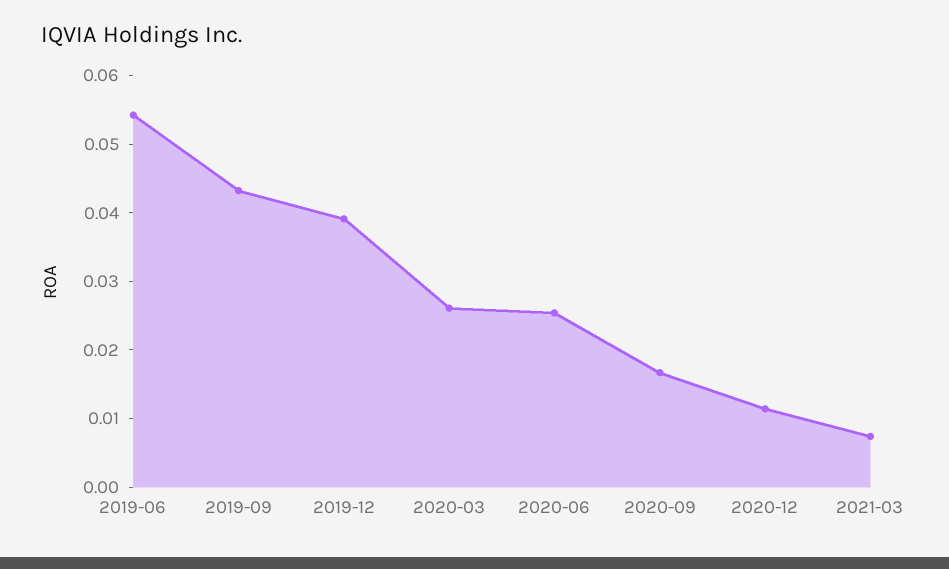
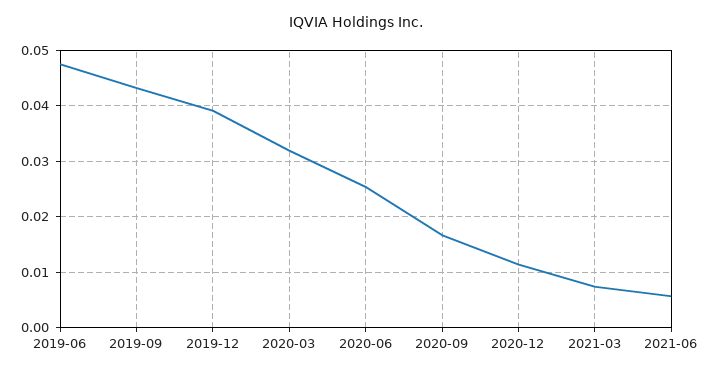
2019-06: 0.054 -> 0.048
2020-03: 0.026 -> 0.032
2021-06: none -> 0.006

